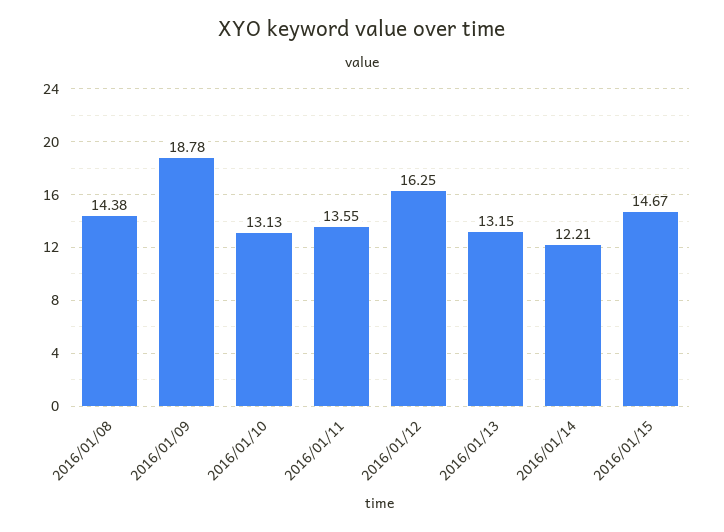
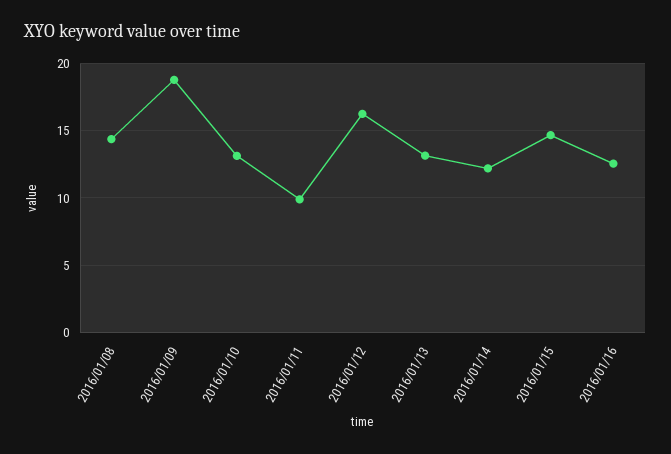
2016/01/11: 13.55 -> 10
2016/01/16: none -> 12.5

